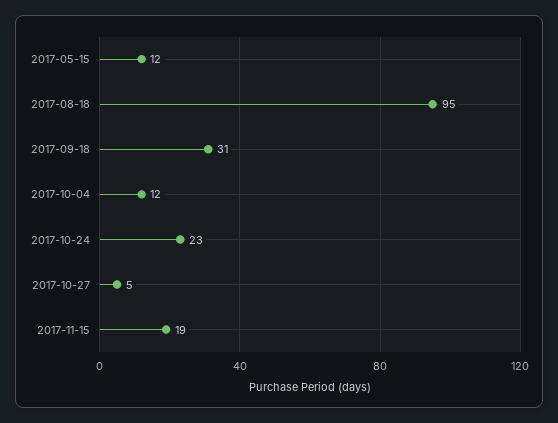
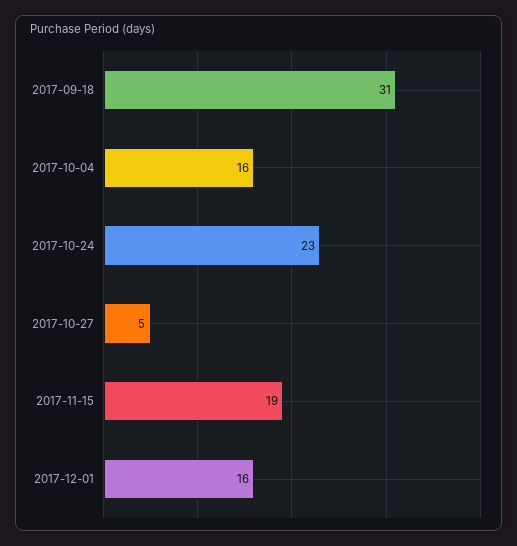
2017-05-15: 12 -> none
2017-08-18: 95 -> none
2017-10-04: 12 -> 16
2017-12-01: none -> 16

